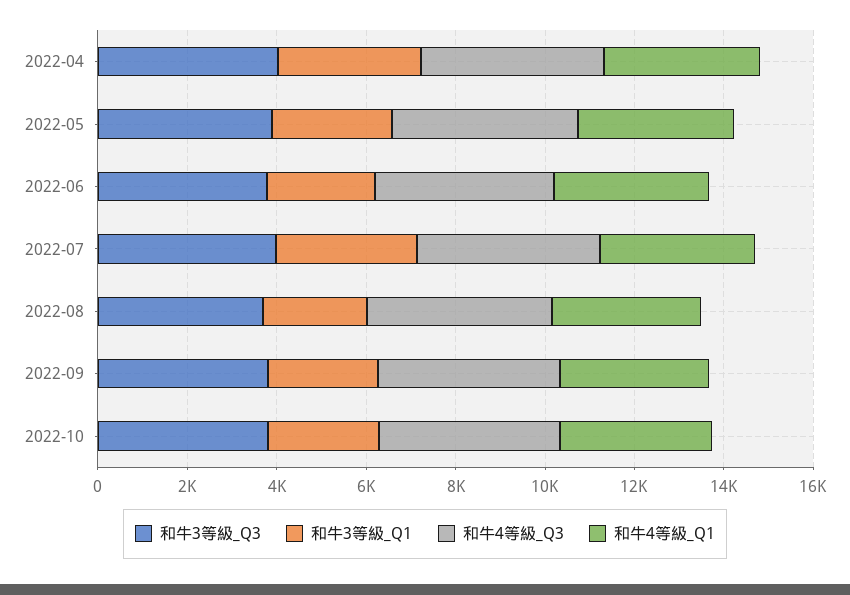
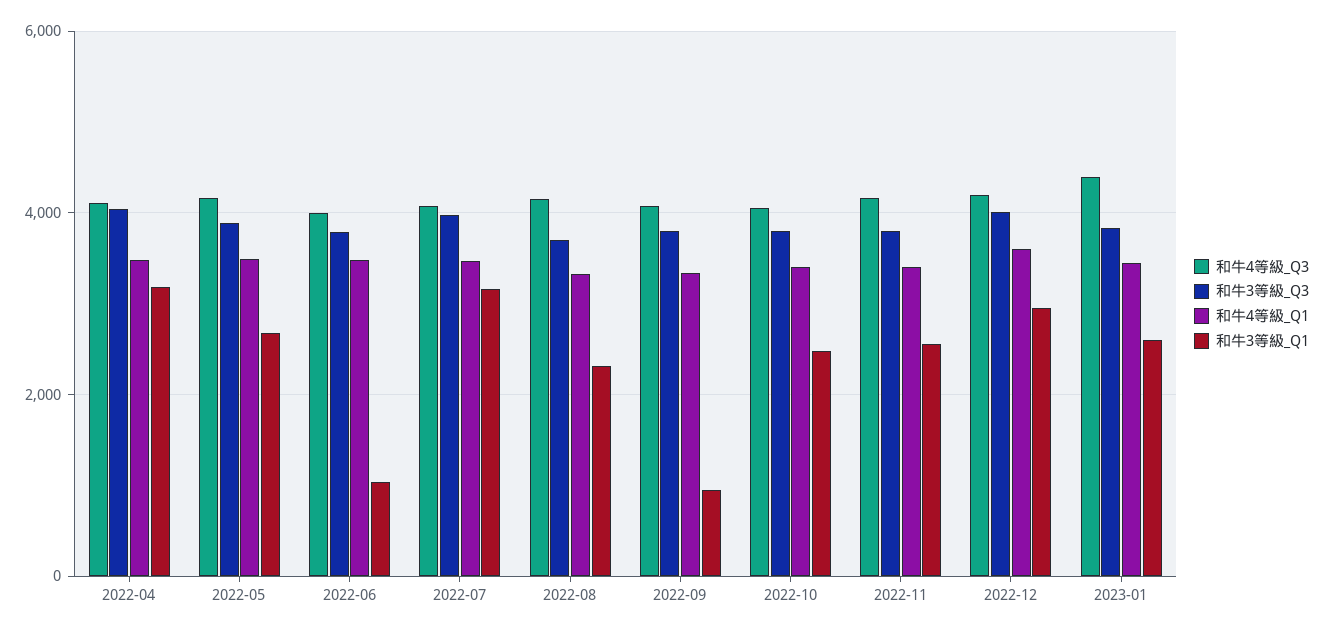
和牛3等級_Q1, 2022-06: 2500 -> 1000
和牛3等級_Q1, 2022-09: 2500 -> 1000
和牛4等級_Q3, 2022-11: none -> 4200
和牛3等級_Q3, 2022-11: none -> 3800
和牛4等級_Q1, 2022-11: none -> 3400
和牛3等級_Q1, 2022-11: none -> 2600
和牛4等級_Q3, 2022-12: none -> 4200
和牛3等級_Q3, 2022-12: none -> 4000
和牛4等級_Q1, 2022-12: none -> 3600
和牛3等級_Q1, 2022-12: none -> 3000
和牛4等級_Q3, 2023-01: none -> 4400
和牛3等級_Q3, 2023-01: none -> 3800
和牛4等級_Q1, 2023-01: none -> 3400
和牛3等級_Q1, 2023-01: none -> 2600

